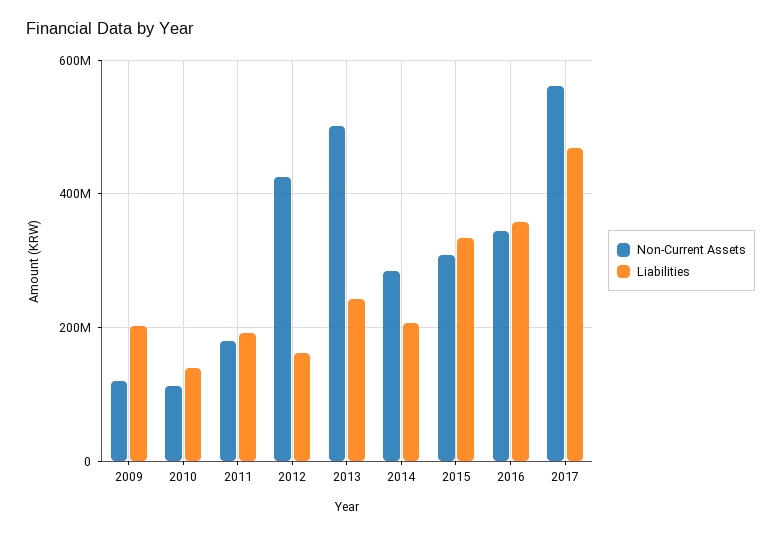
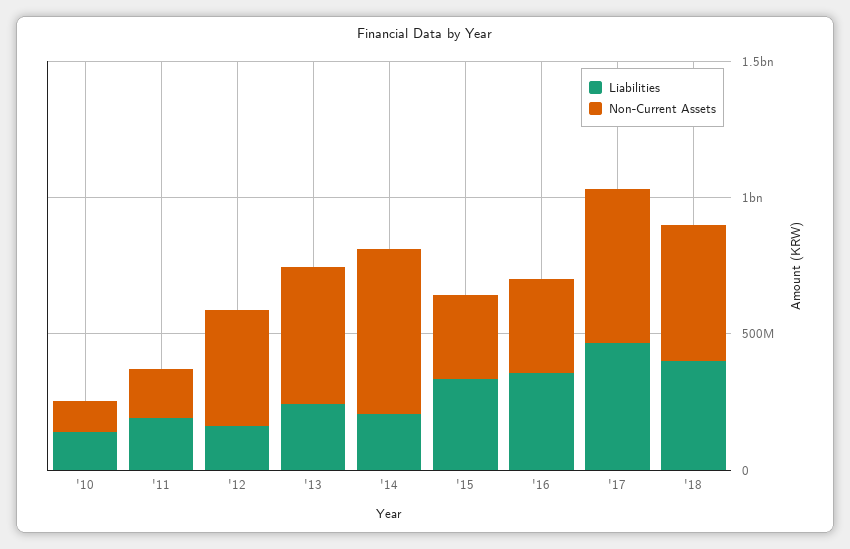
Non-Current Assets, 2009: 120000000 -> none
Liabilities, 2009: 200000000 -> none
Non-Current Assets, 2014: 280000000 -> 600000000
Liabilities, '18: none -> 400000000
Non-Current Assets, '18: none -> 500000000

